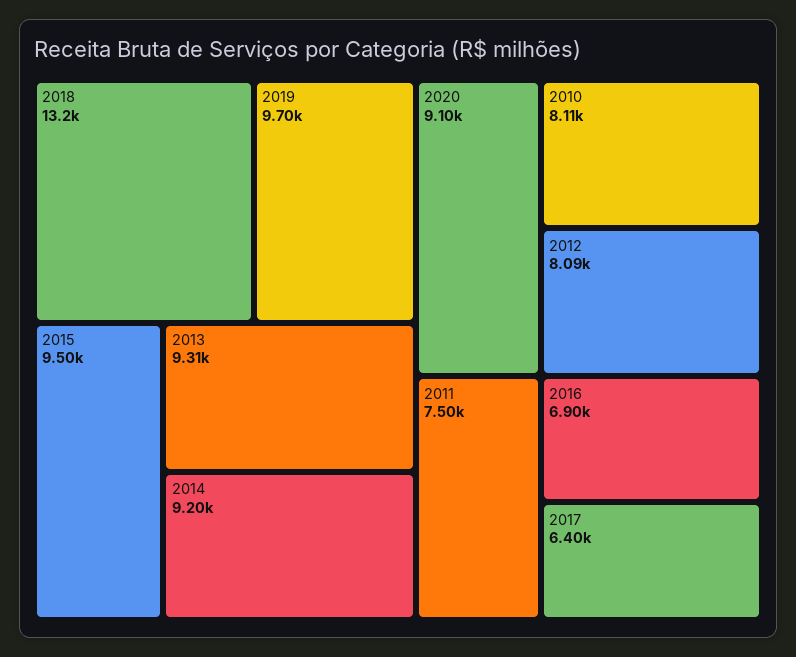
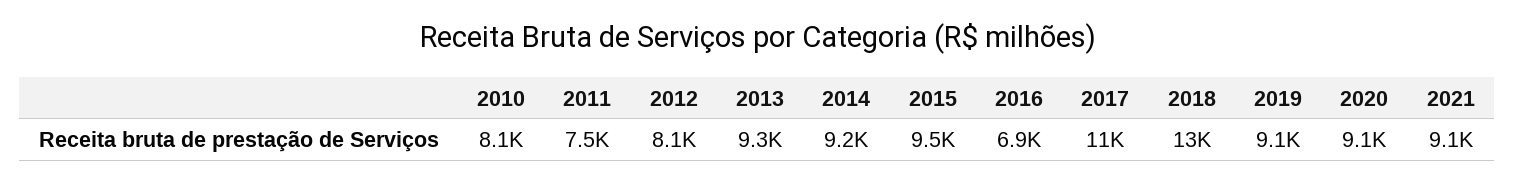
2019: 9700 -> 9100
2017: 6400 -> 11000
2021: none -> 9100

